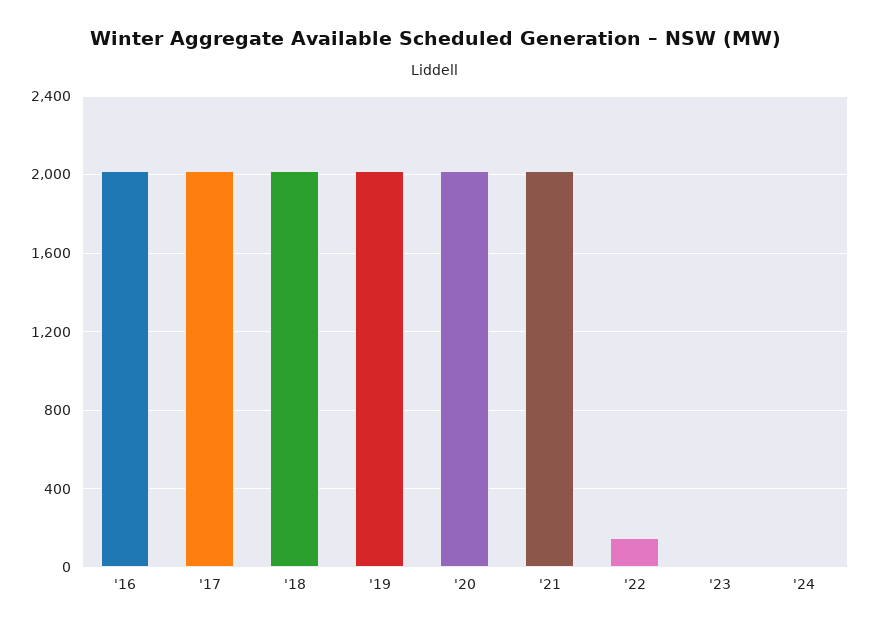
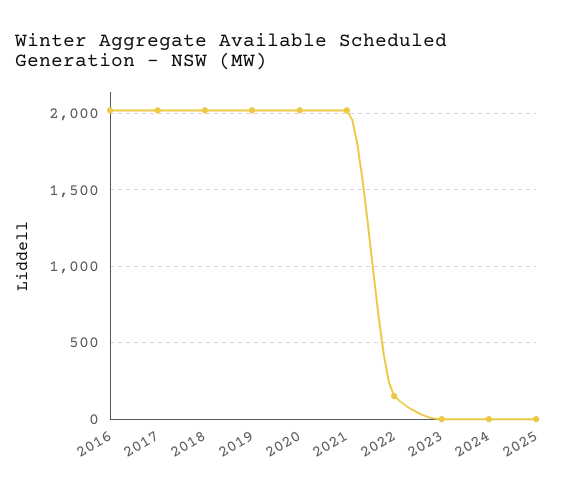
2025: none -> 0

